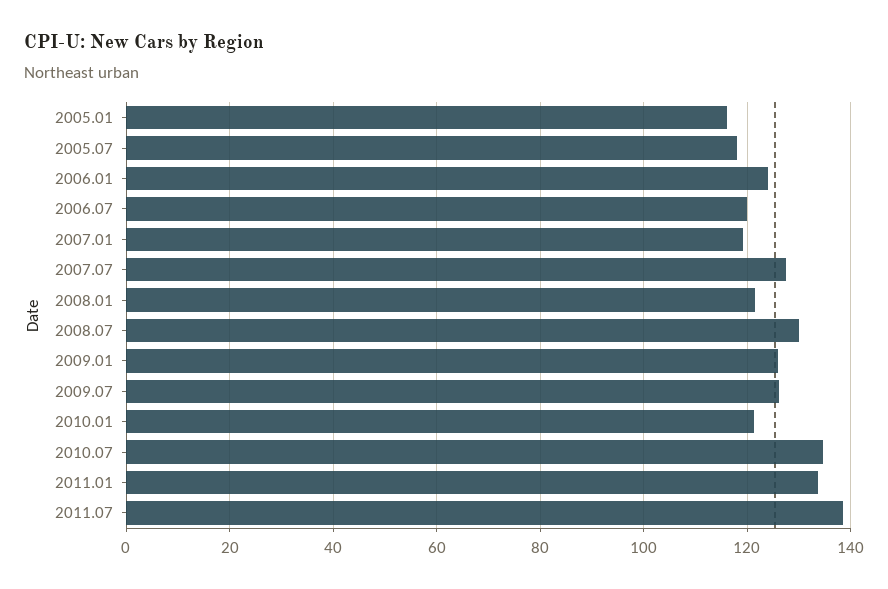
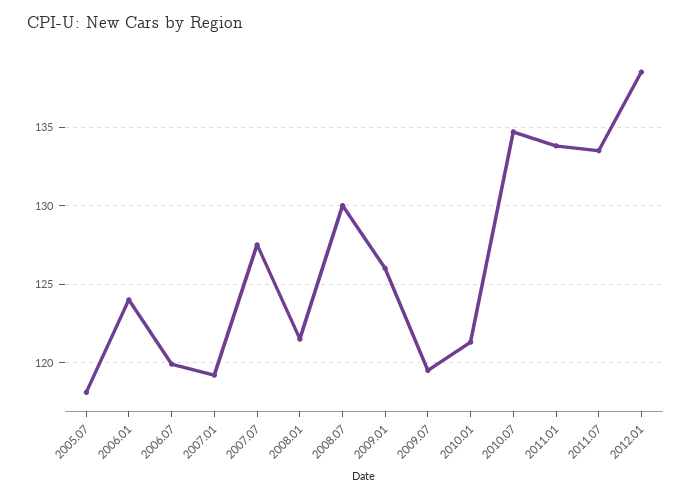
2005.01: 116 -> none
2009.07: 126 -> 119.5
2011.07: 138 -> 133.5
2012.01: none -> 138.5

